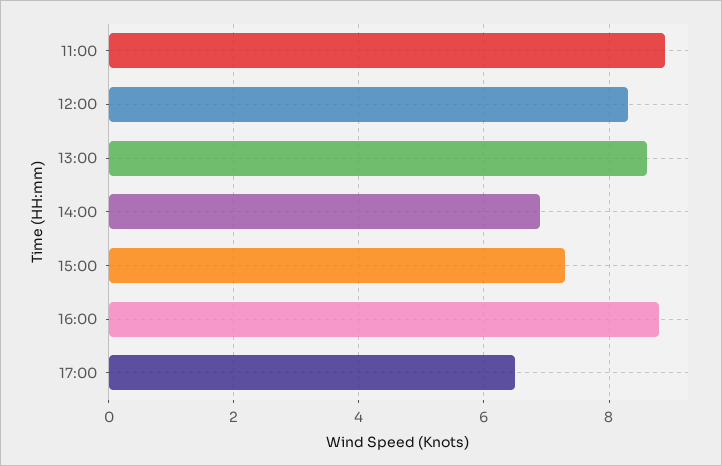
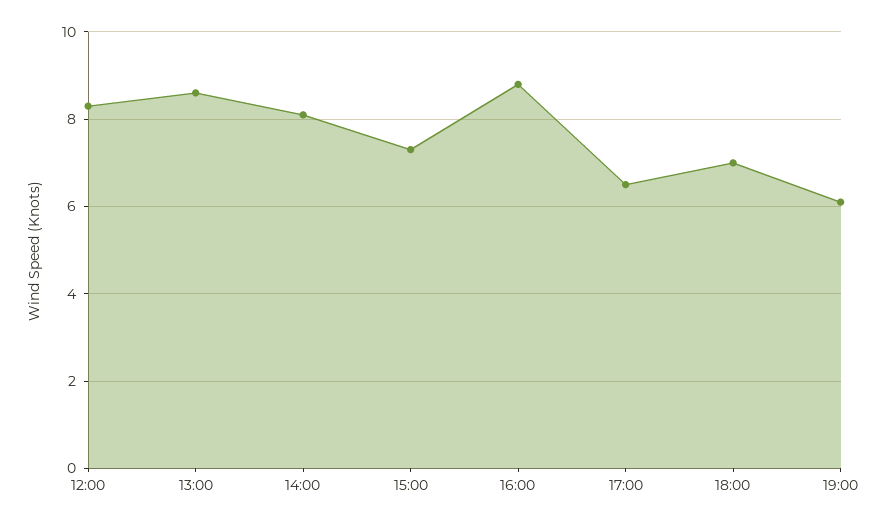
11:00: 9 -> none
14:00: 7 -> 8
18:00: none -> 7
19:00: none -> 6

